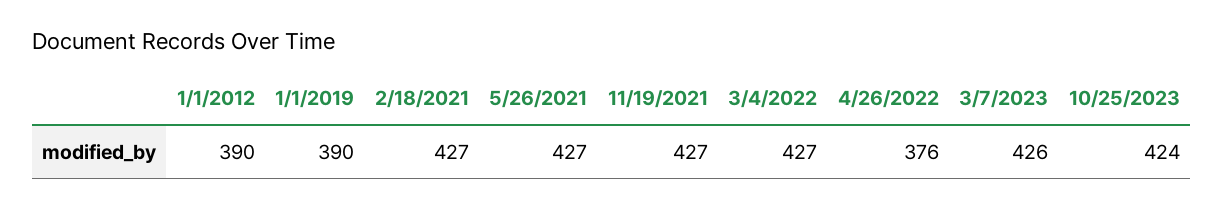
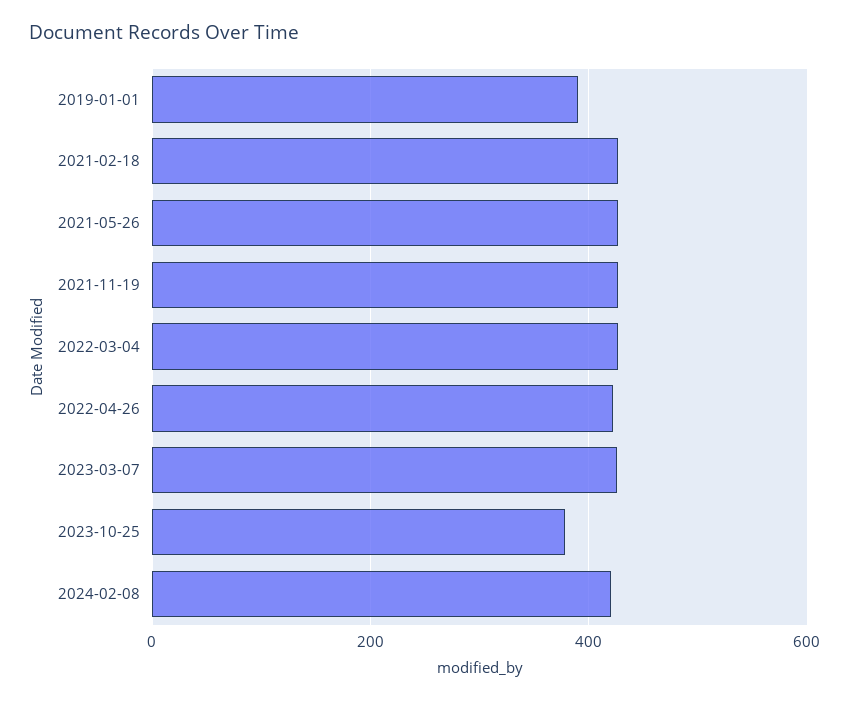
1/1/2012: 390 -> none
4/26/2022: 376 -> 420
10/25/2023: 424 -> 380
2024-02-08: none -> 420

